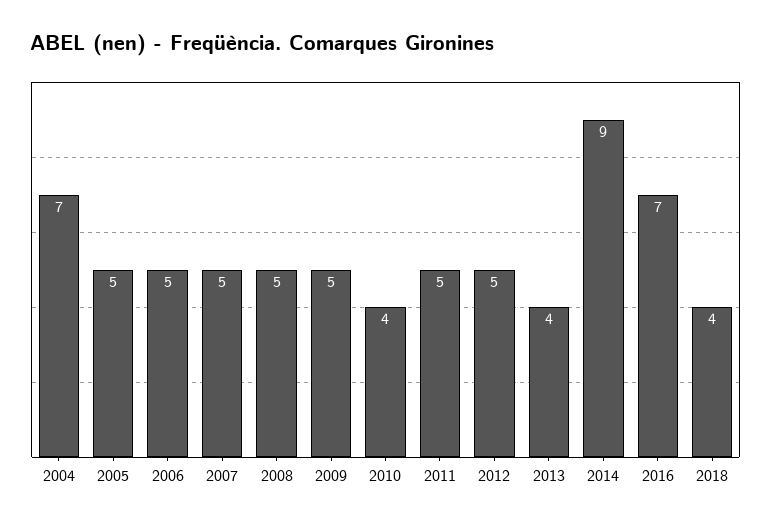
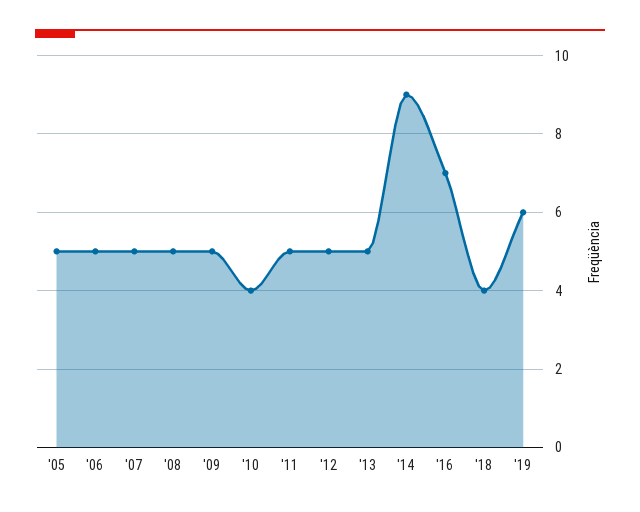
2004: 7 -> none
2013: 4 -> 5
'19: none -> 6

